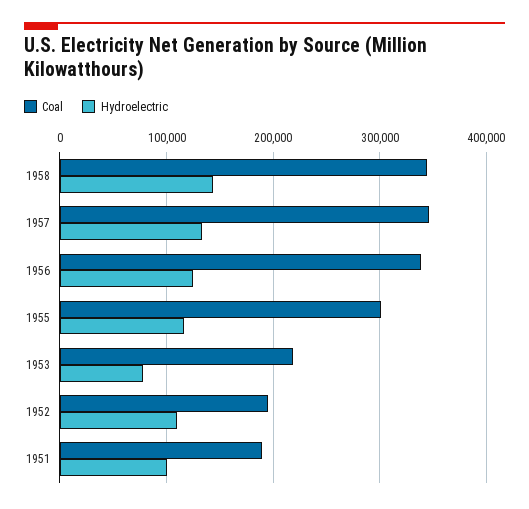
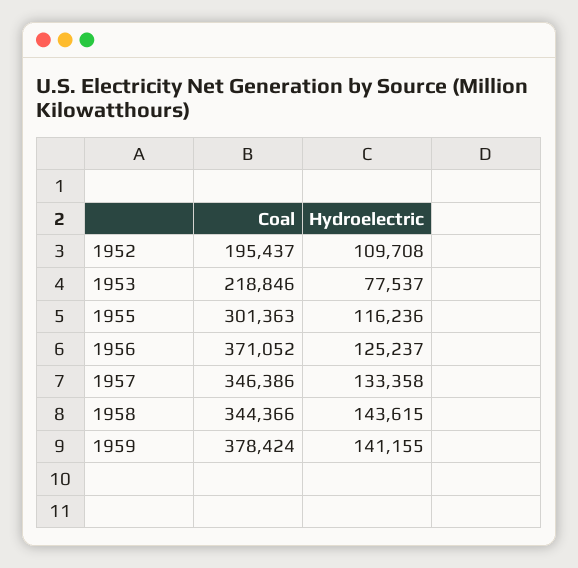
Coal, 1956: 340000 -> 371052
Coal, 1951: 190000 -> none
Hydroelectric, 1951: 100000 -> none
Coal, 1959: none -> 378424
Hydroelectric, 1959: none -> 141155

